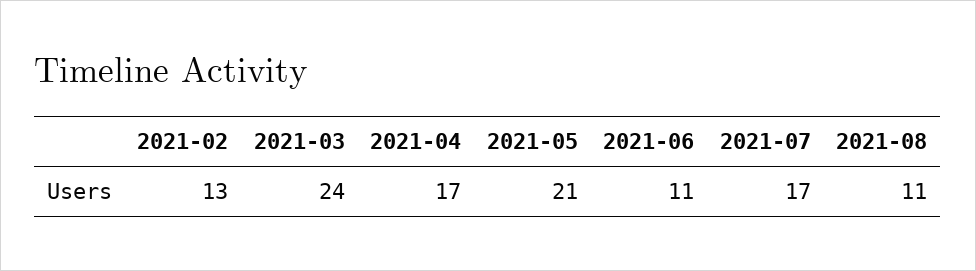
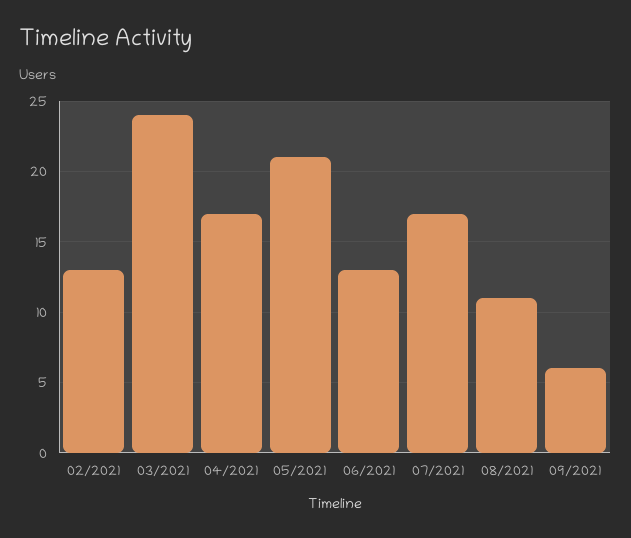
2021-06: 11 -> 13
09/2021: none -> 6

